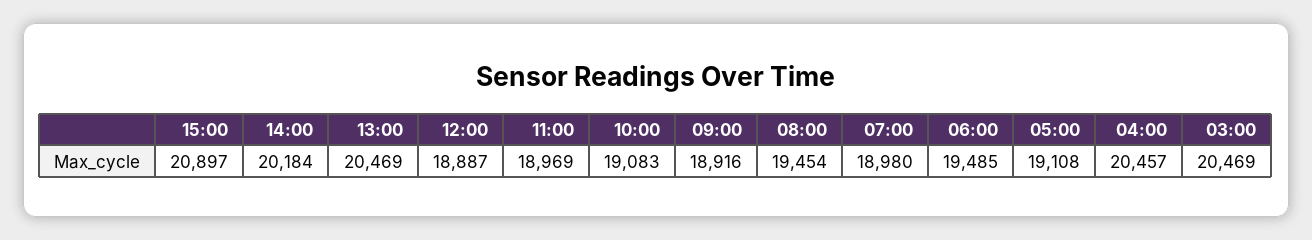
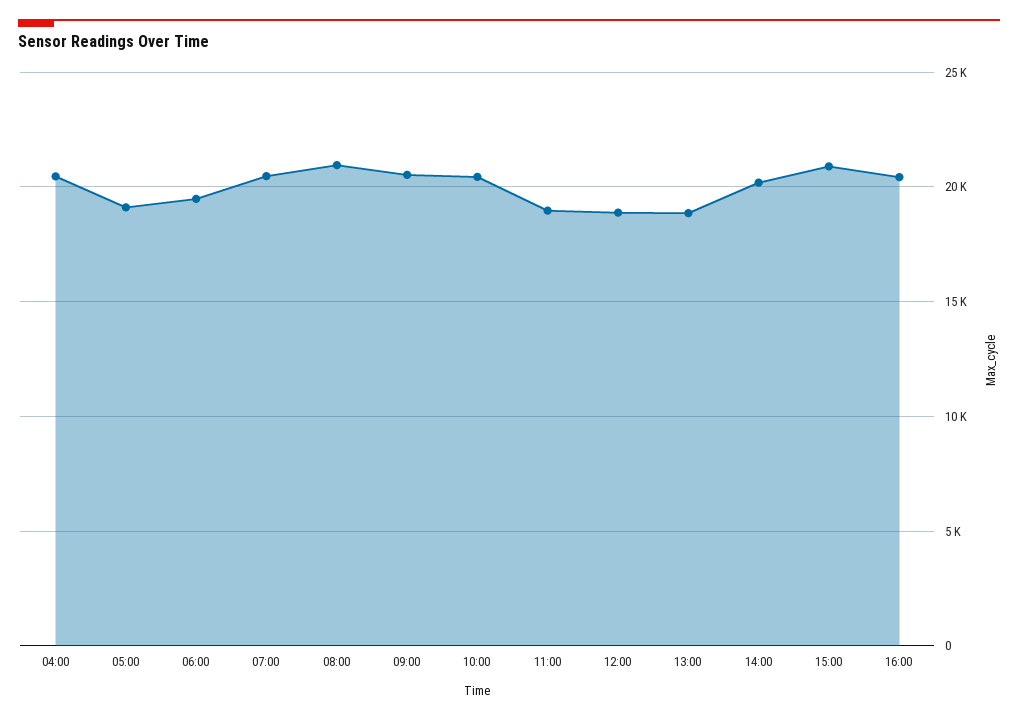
13:00: 20469 -> 19000
10:00: 19083 -> 20500
09:00: 18916 -> 20500
08:00: 19454 -> 21000
07:00: 18980 -> 20500
03:00: 20469 -> none
16:00: none -> 20500

